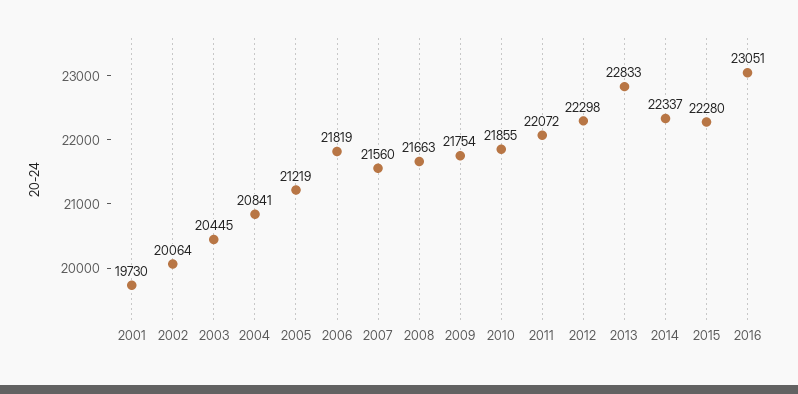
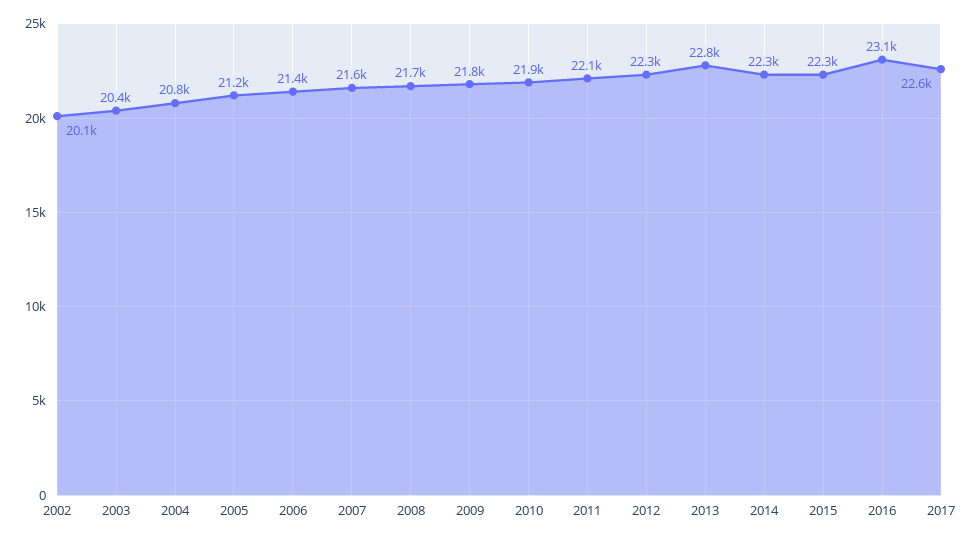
2001: 19730 -> none
2006: 21819 -> 21400
2017: none -> 22600

